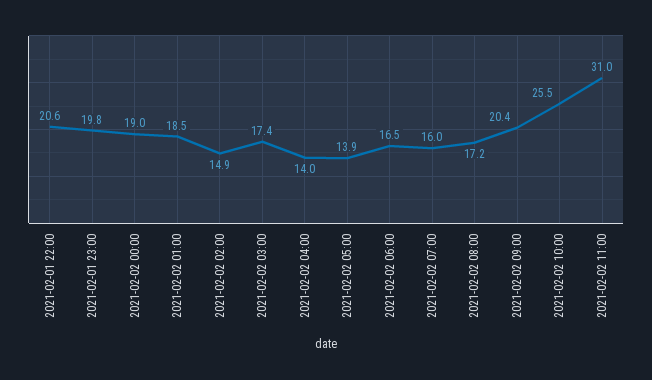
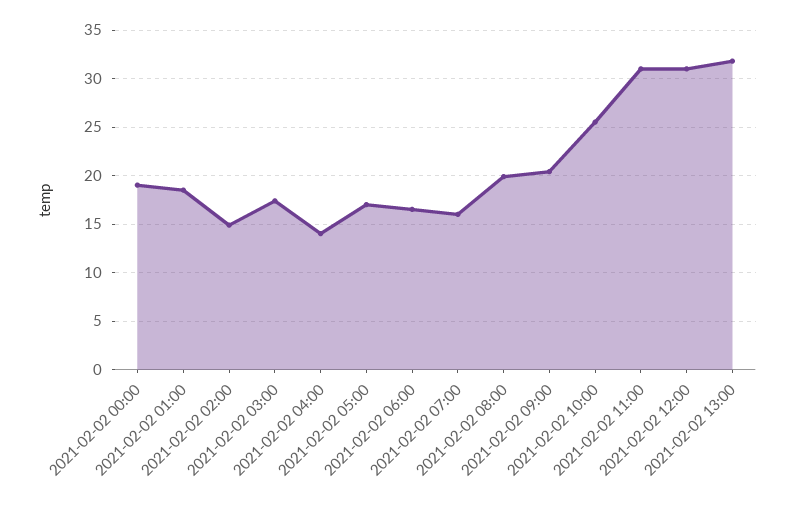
2021-02-01 22:00: 20.6 -> none
2021-02-01 23:00: 19.8 -> none
2021-02-02 05:00: 13.9 -> 17
2021-02-02 08:00: 17.2 -> 20
2021-02-02 12:00: none -> 31
2021-02-02 13:00: none -> 32

